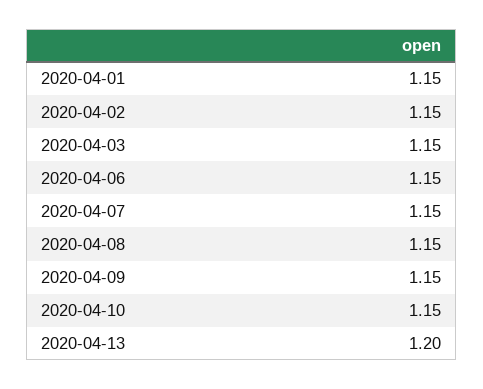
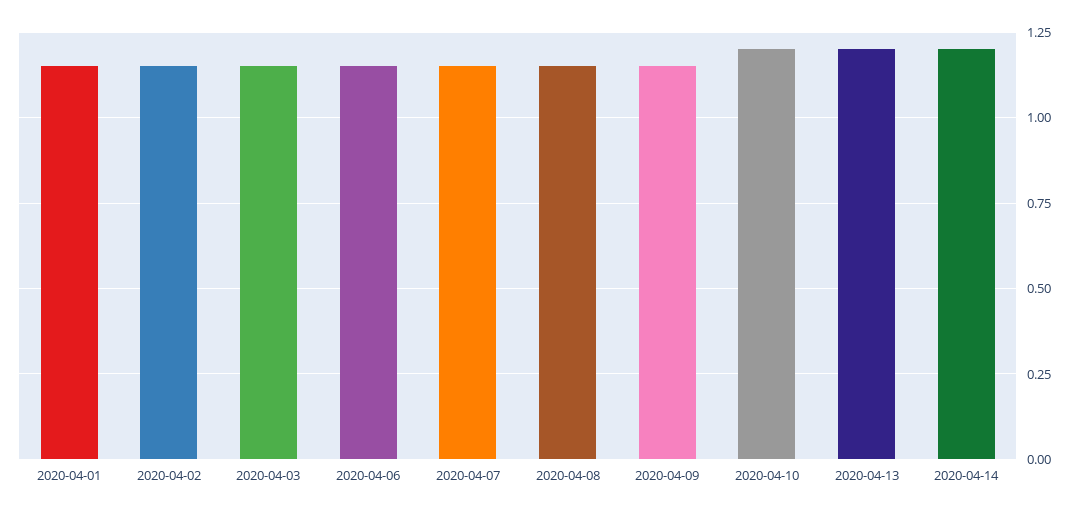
2020-04-10: 1.15 -> 1.2
2020-04-14: none -> 1.2

